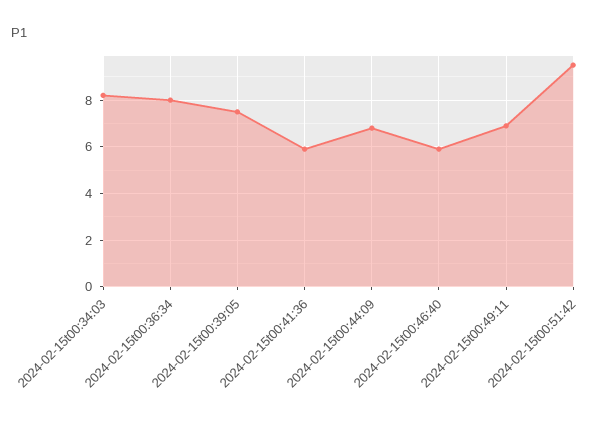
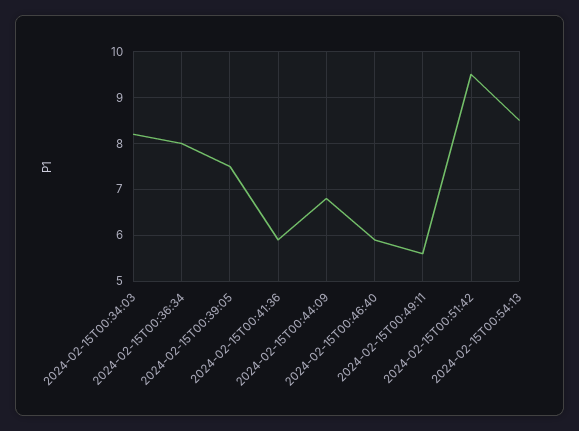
2024-02-15t00:49:11: 7 -> 5.5
2024-02-15T00:54:13: none -> 8.5

